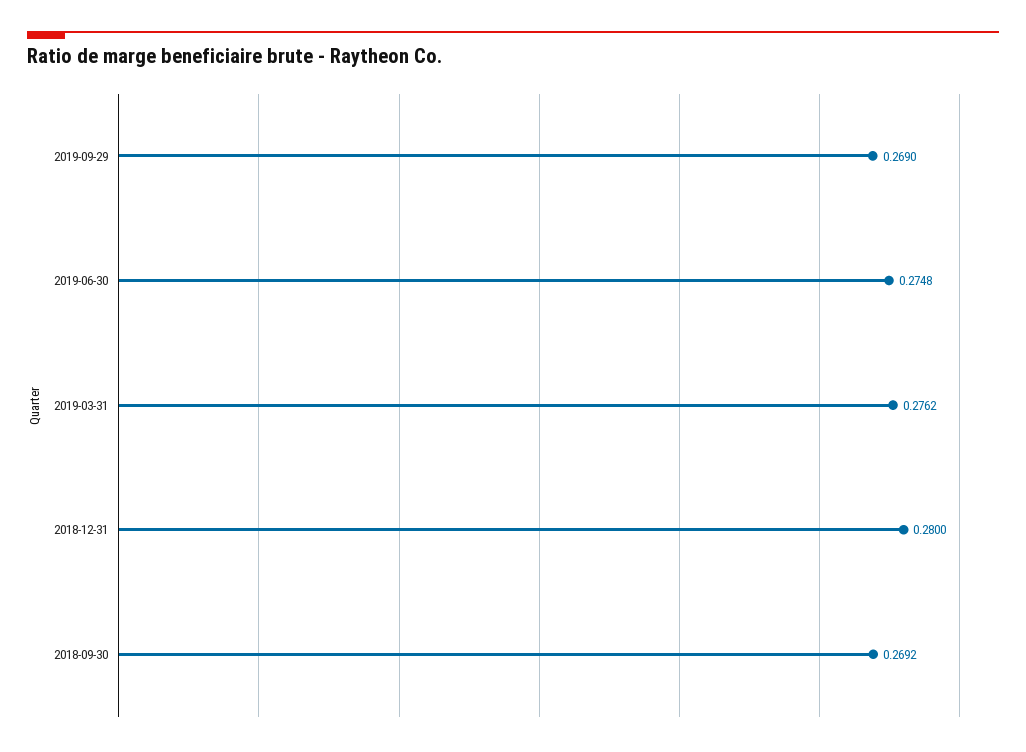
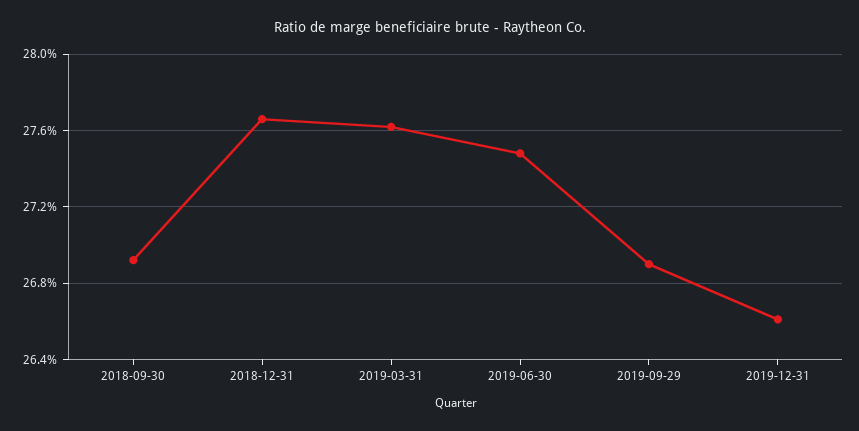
2018-12-31: 0.28 -> 0.2765
2019-12-31: none -> 0.266

